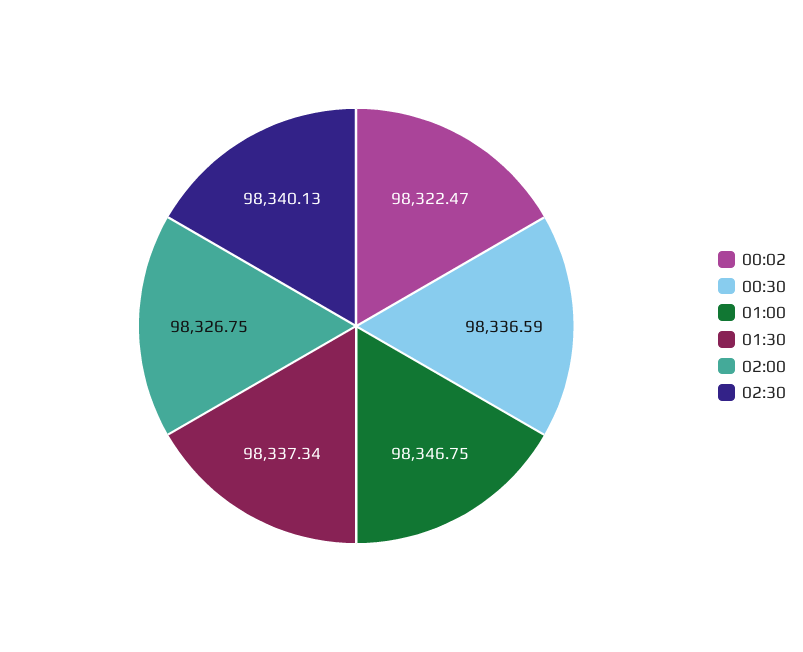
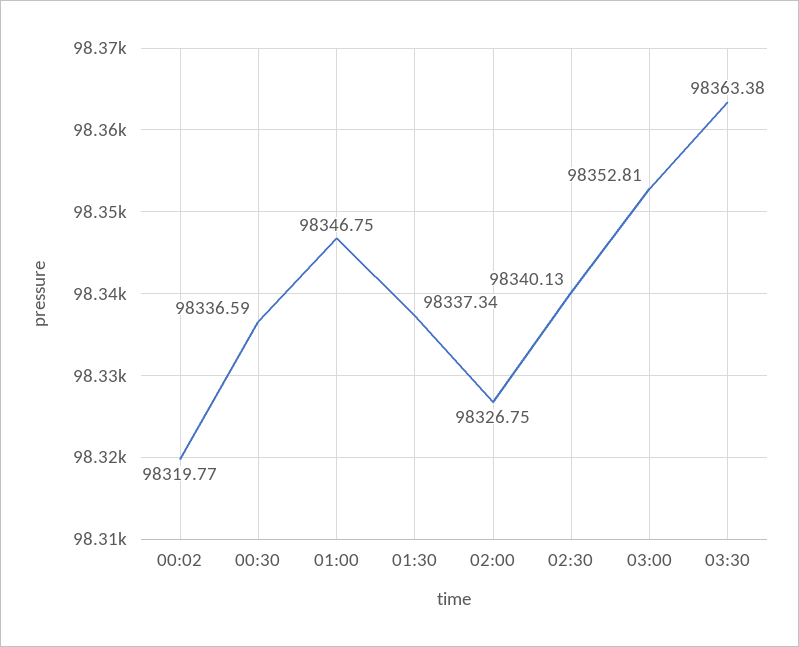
00:02: 98322.47 -> 98319.77
03:00: none -> 98352.81
03:30: none -> 98363.38

